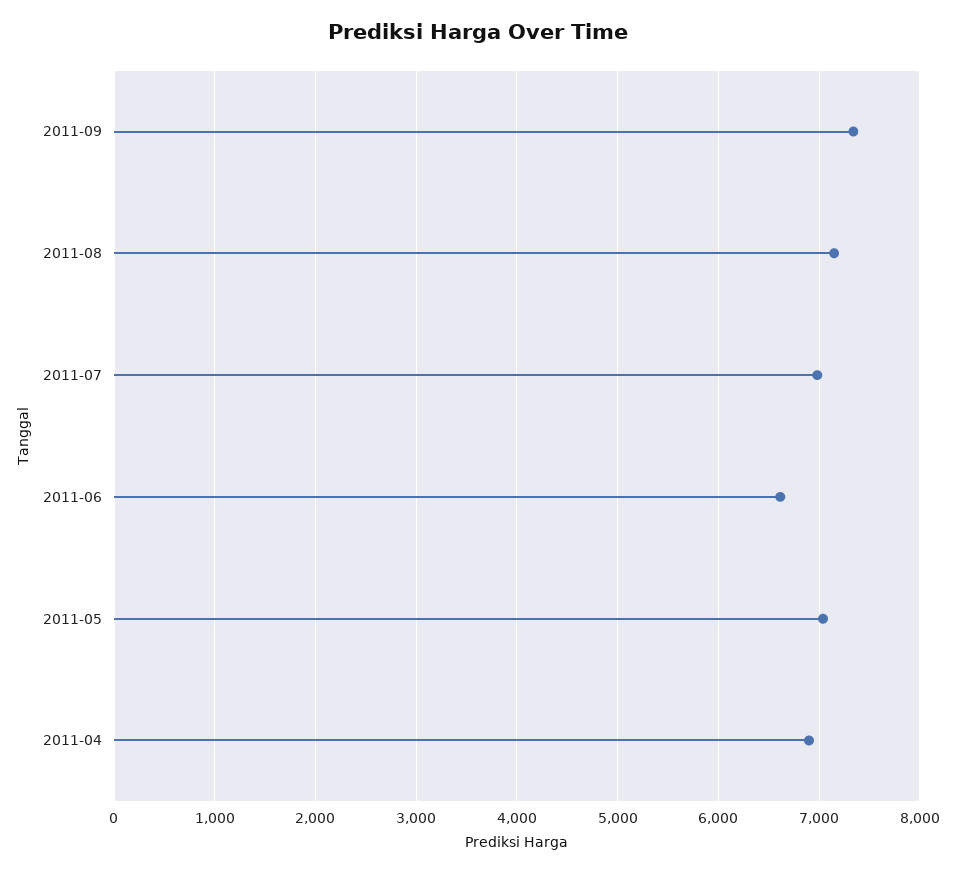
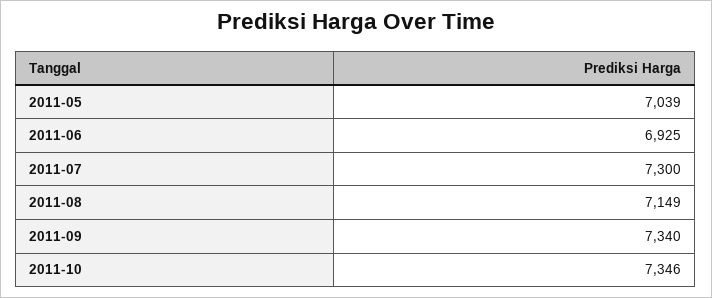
2011-07: 7000 -> 7300
2011-06: 6600 -> 6925
2011-04: 6900 -> none
2011-10: none -> 7346

